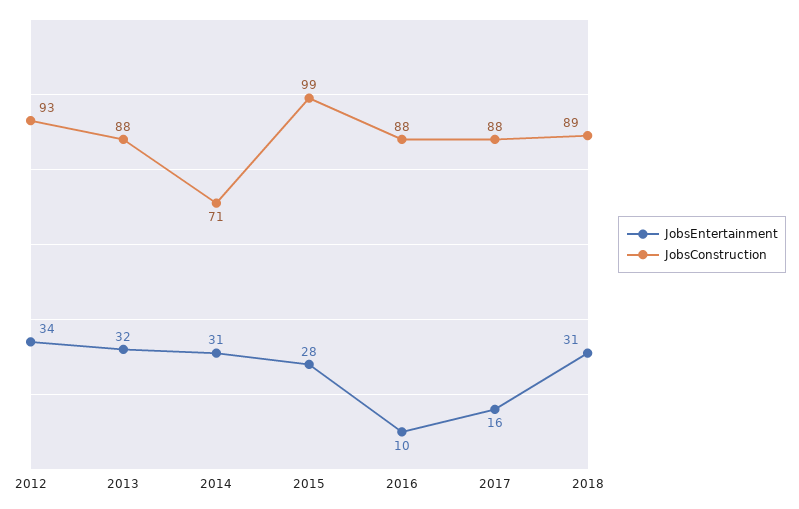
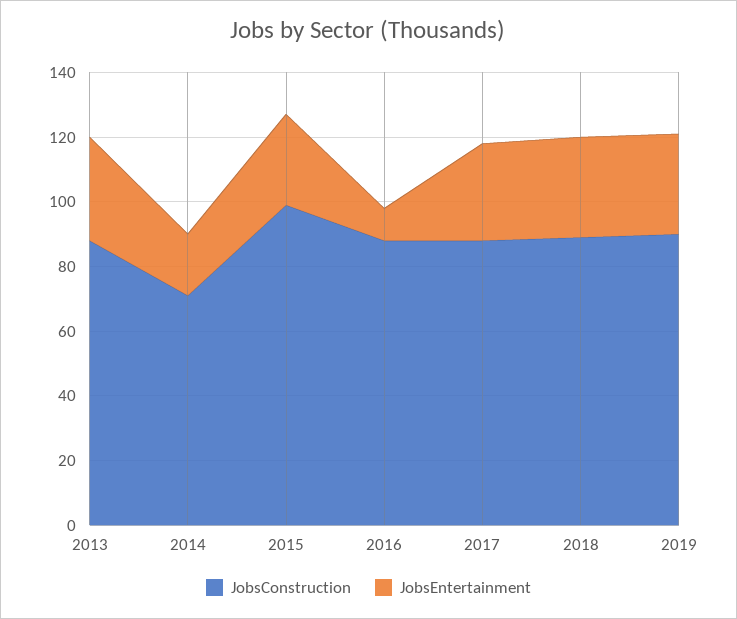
JobsEntertainment, 2012: 34 -> none
JobsConstruction, 2012: 93 -> none
JobsEntertainment, 2014: 31 -> 20
JobsEntertainment, 2017: 16 -> 30
JobsConstruction, 2019: none -> 90
JobsEntertainment, 2019: none -> 30

